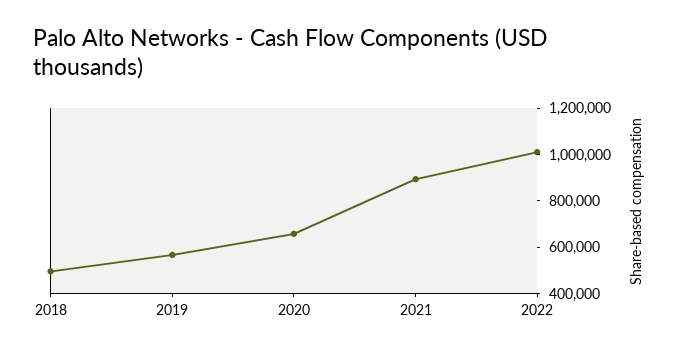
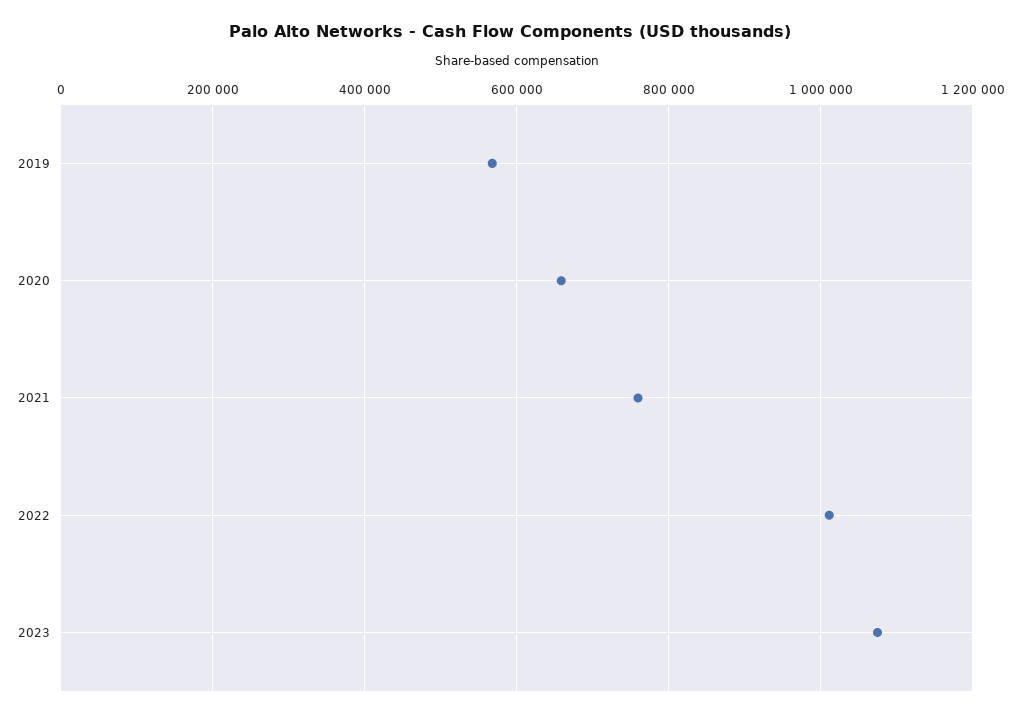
2018: 500000 -> none
2021: 900000 -> 760000
2023: none -> 1080000

